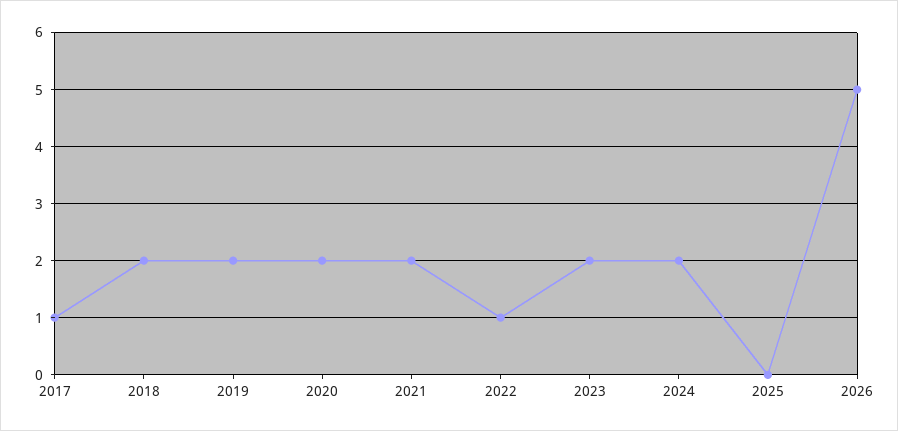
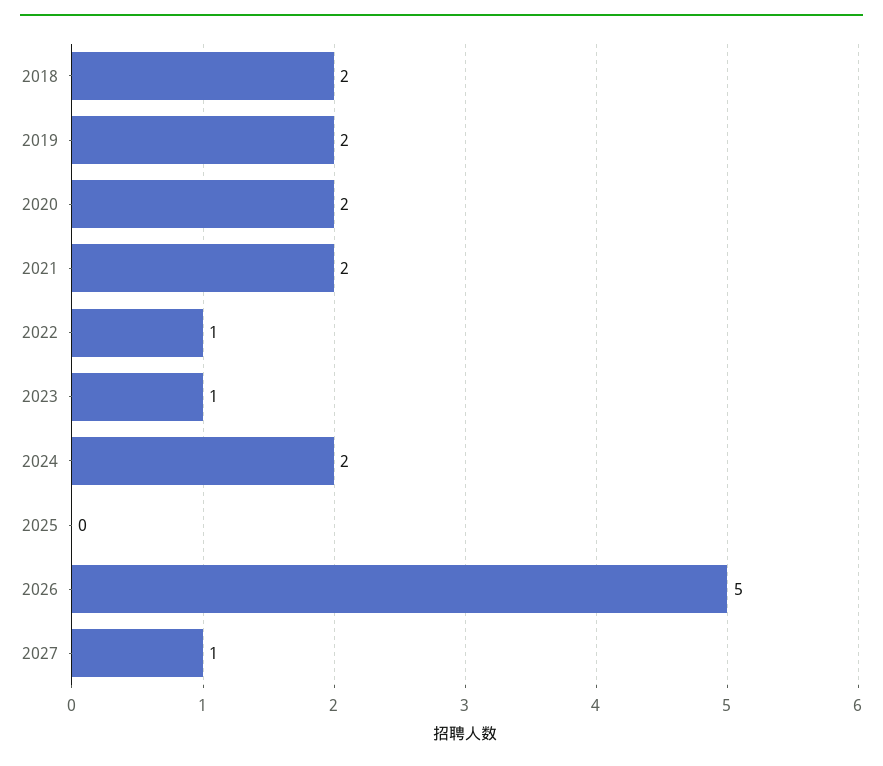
2017: 1 -> none
2023: 2 -> 1
2027: none -> 1

